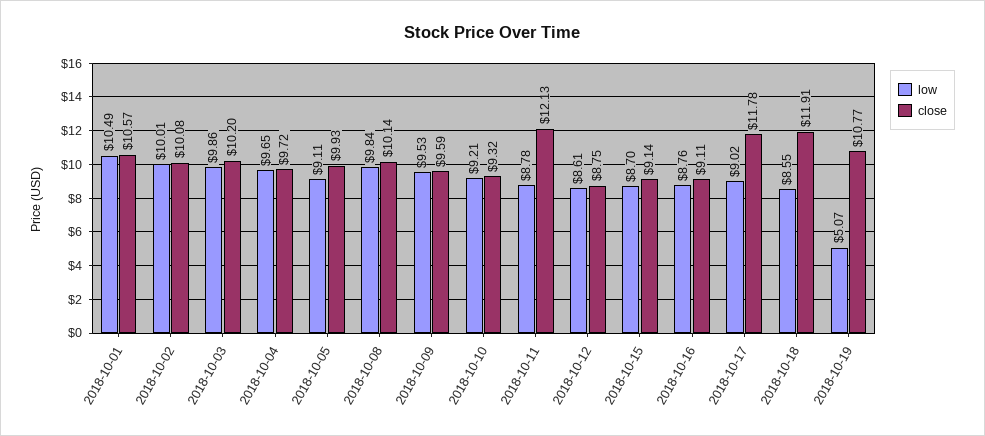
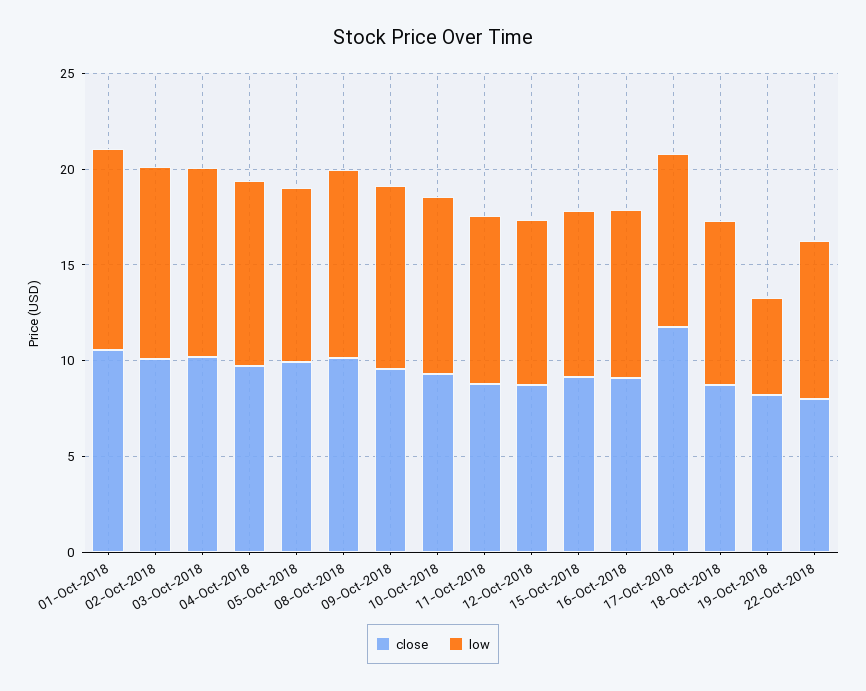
close, 2018-10-11: 12.13 -> 9
close, 2018-10-18: 11.91 -> 9
close, 2018-10-19: 10.77 -> 8
close, 22-Oct-2018: none -> 8
low, 22-Oct-2018: none -> 8

